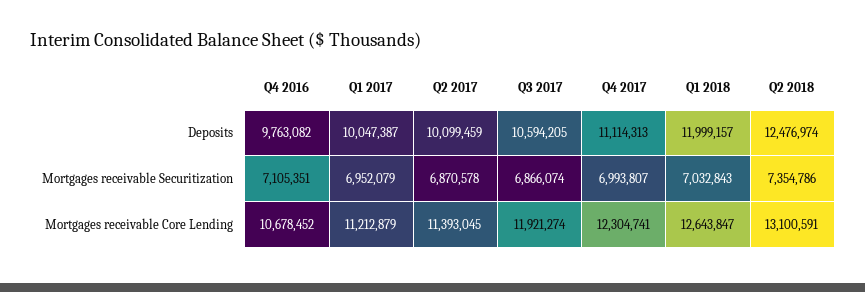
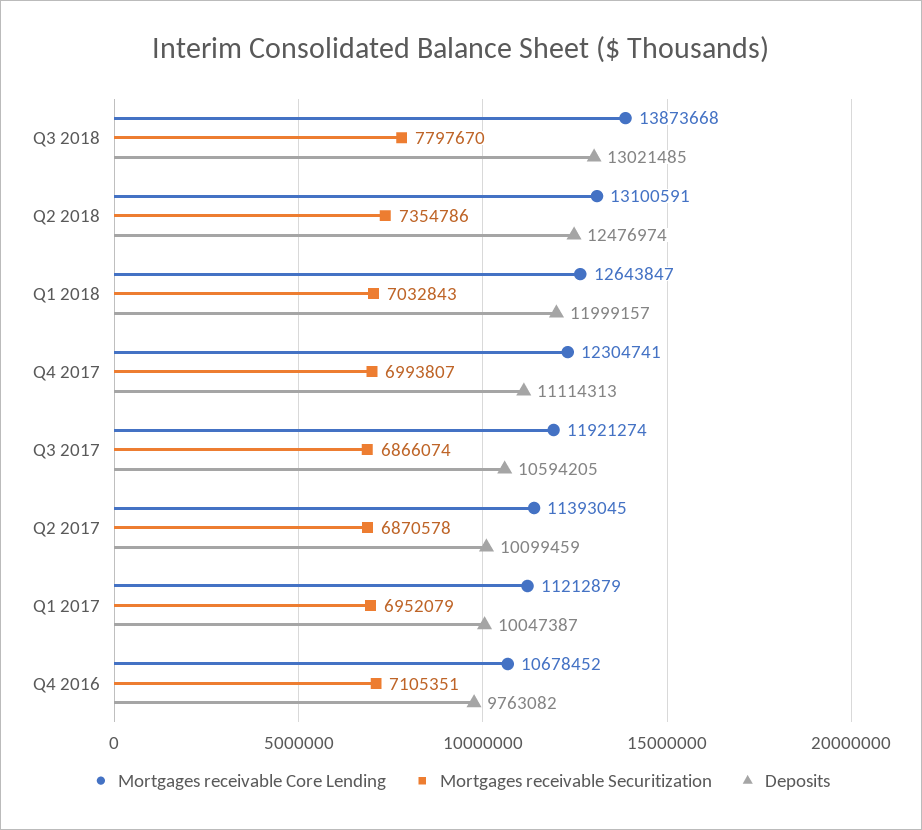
Mortgages receivable Core Lending, Q3 2018: none -> 13873668
Mortgages receivable Securitization, Q3 2018: none -> 7797670
Deposits, Q3 2018: none -> 13021485

